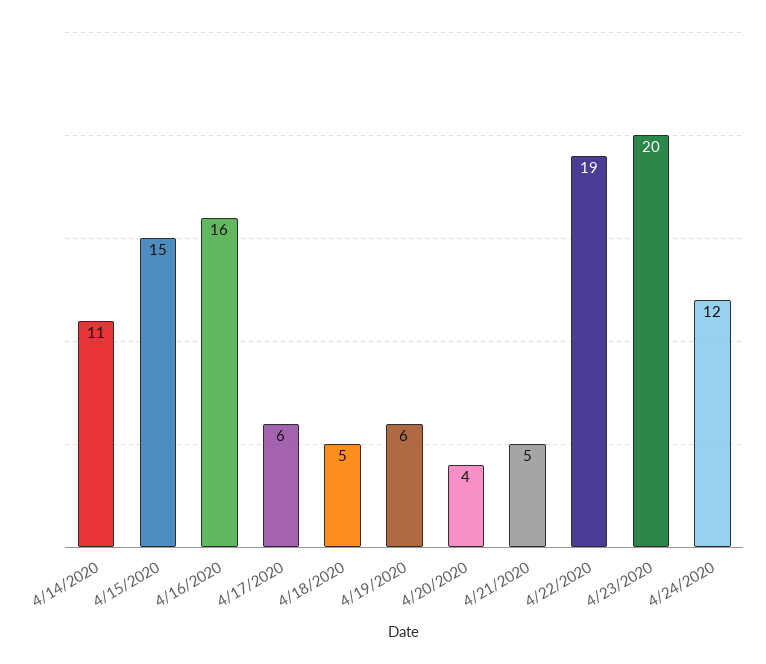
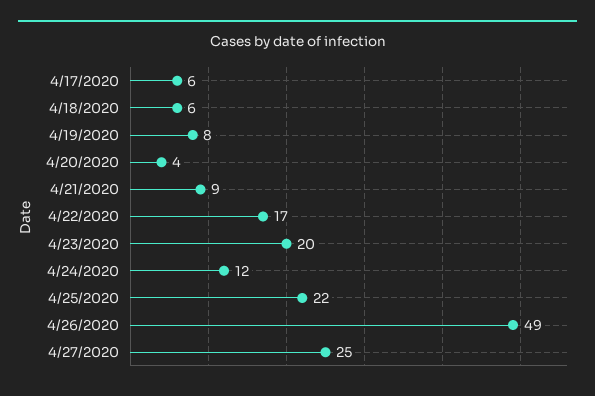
4/14/2020: 11 -> none
4/15/2020: 15 -> none
4/16/2020: 16 -> none
4/18/2020: 5 -> 6
4/19/2020: 6 -> 8
4/21/2020: 5 -> 9
4/22/2020: 19 -> 17
4/25/2020: none -> 22
4/26/2020: none -> 49
4/27/2020: none -> 25

